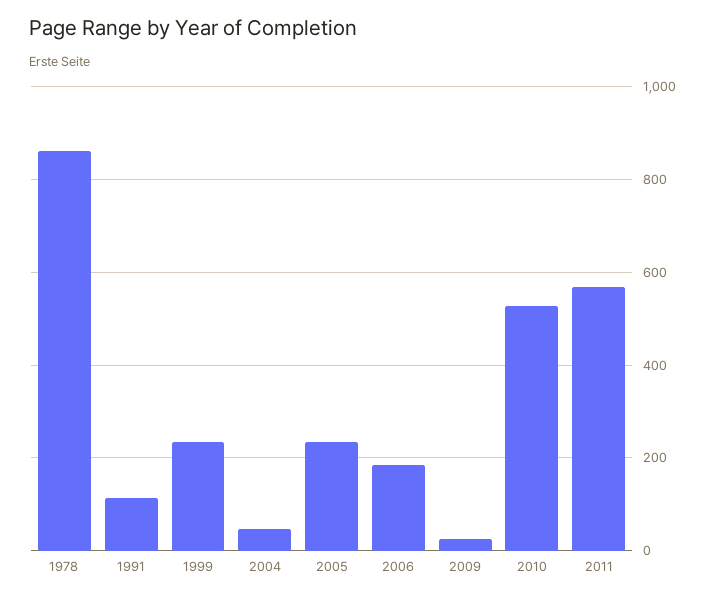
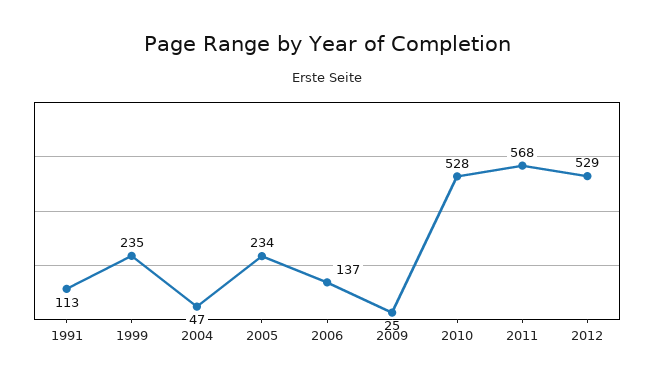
1978: 860 -> none
2006: 180 -> 137
2012: none -> 529

